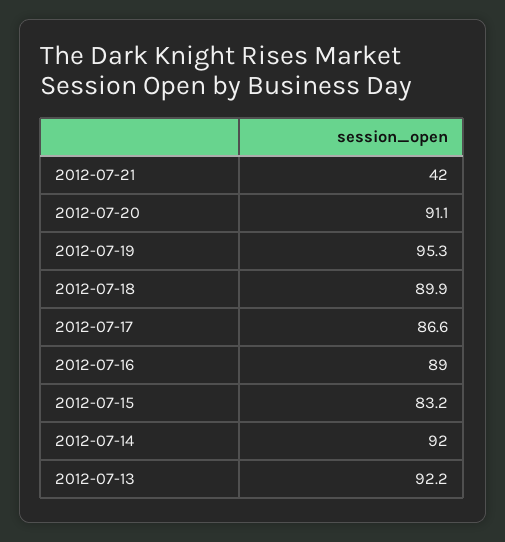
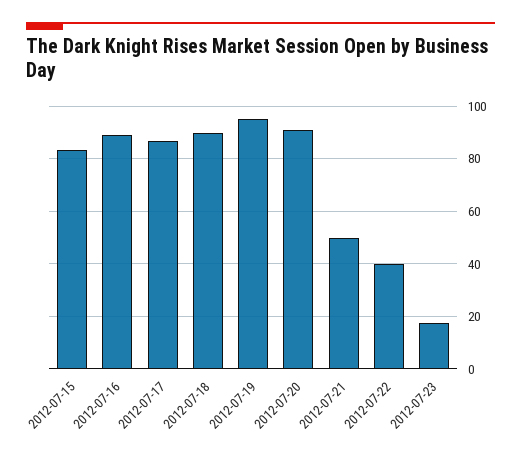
2012-07-21: 42 -> 50
2012-07-14: 92 -> none
2012-07-13: 92.2 -> none
2012-07-22: none -> 40
2012-07-23: none -> 17.5

